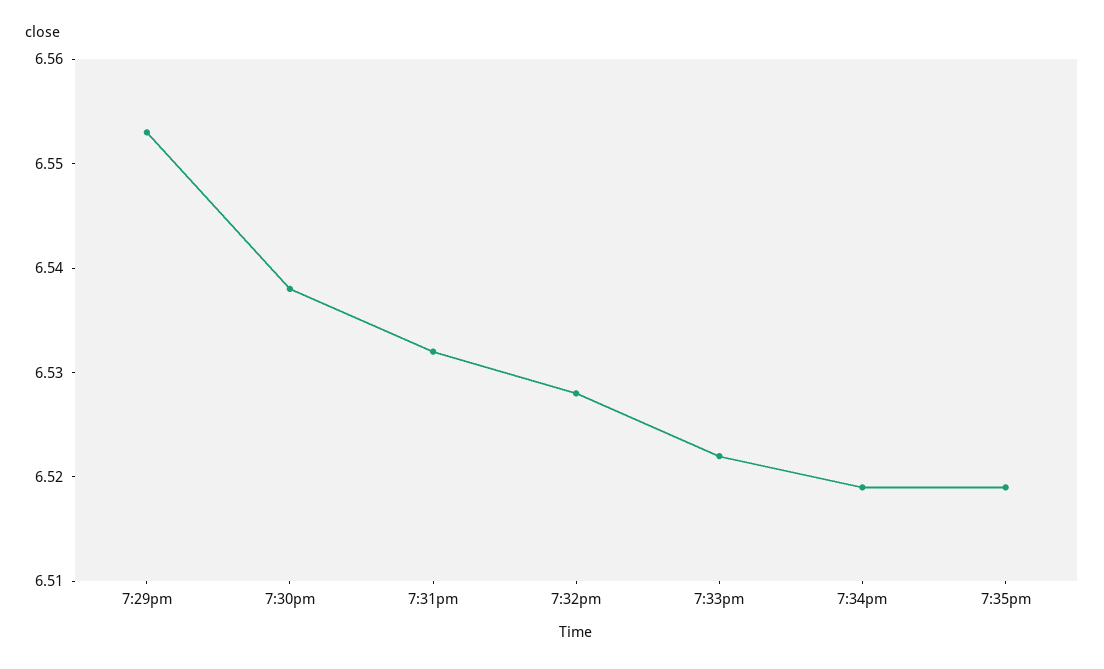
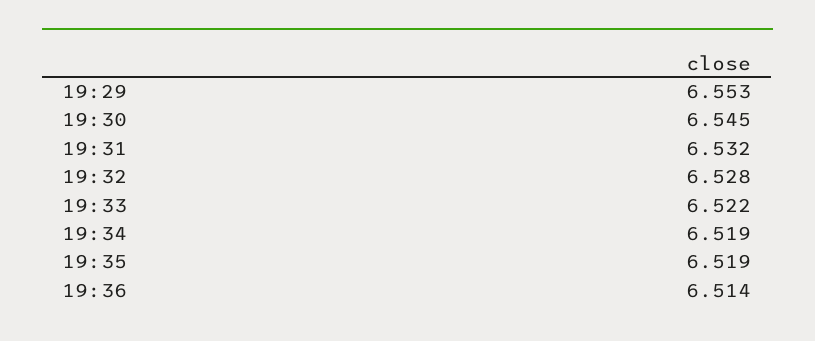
7:30pm: 6.538 -> 6.545
19:36: none -> 6.514

